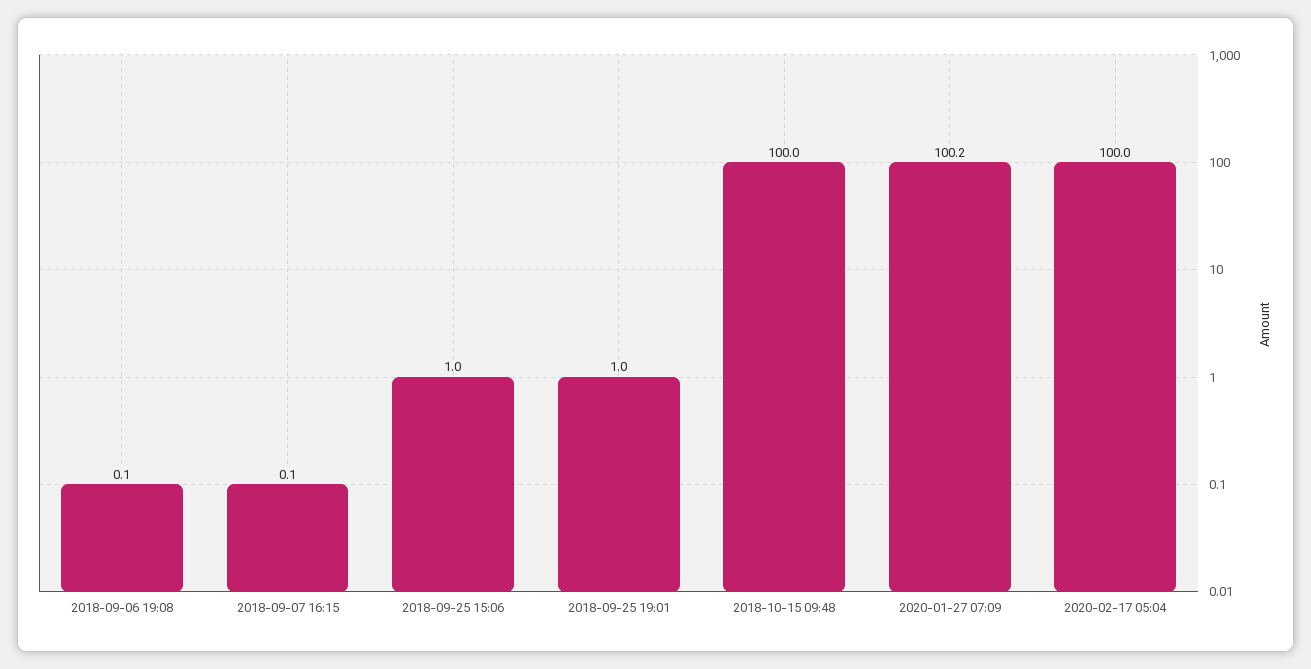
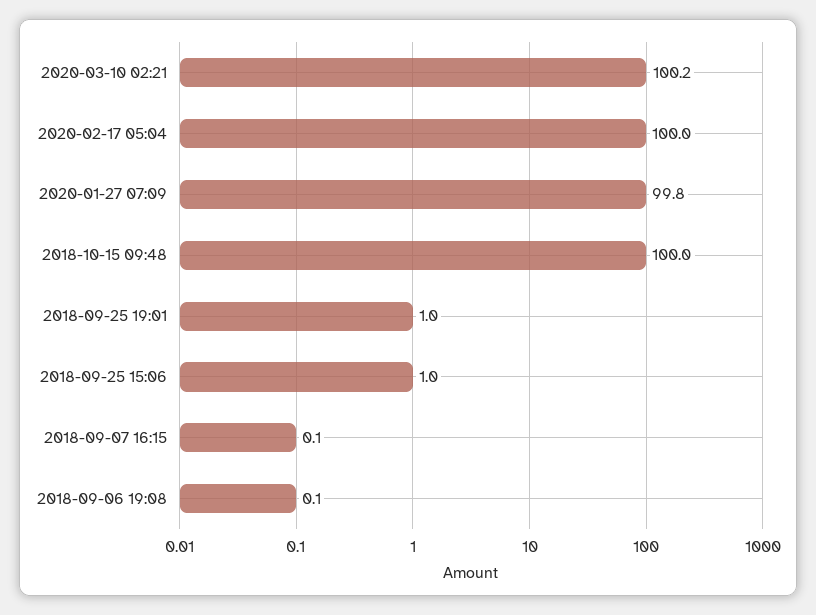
2020-01-27 07:09: 100.2 -> 99.8
2020-03-10 02:21: none -> 100.2

